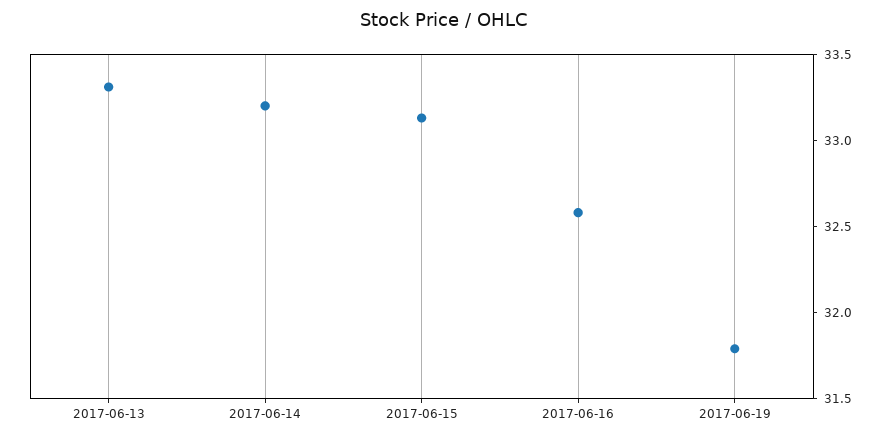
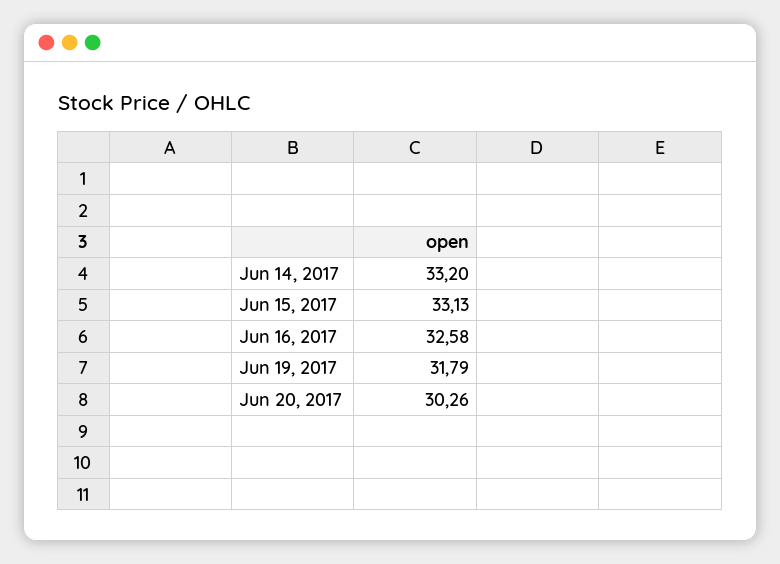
2017-06-13: 33.3 -> none
Jun 20, 2017: none -> 30.26

